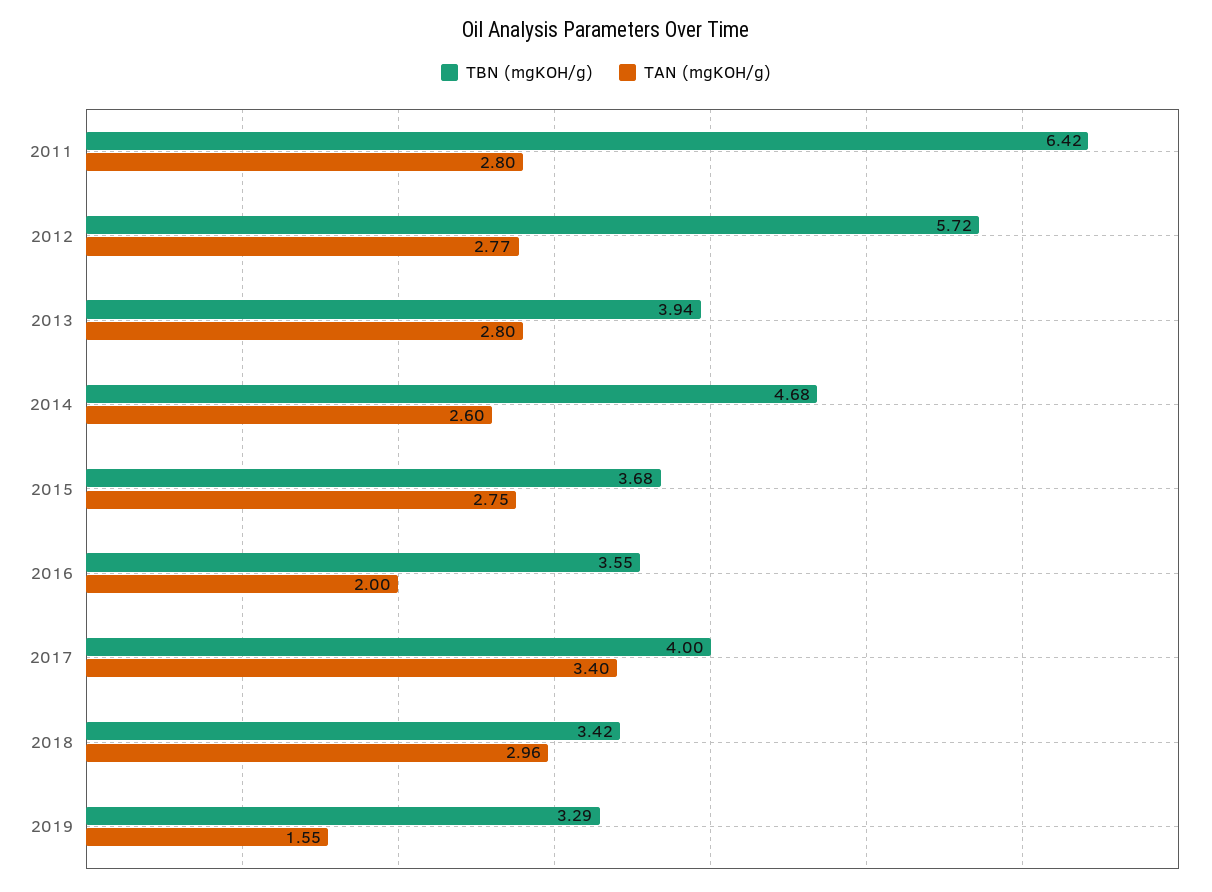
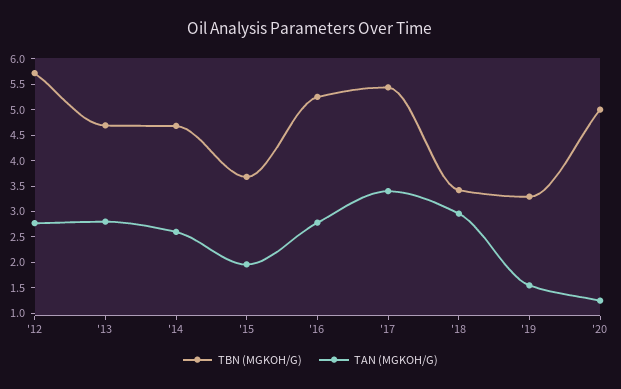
TBN (mgKOH/g), 2011: 6.42 -> none
TAN (mgKOH/g), 2011: 2.8 -> none
TBN (mgKOH/g), 2013: 3.94 -> 4.75
TAN (mgKOH/g), 2015: 2.75 -> 2
TBN (mgKOH/g), 2016: 3.55 -> 5.25
TAN (mgKOH/g), 2016: 2 -> 2.75
TBN (mgKOH/g), 2017: 4 -> 5.5
TBN (mgKOH/g), '20: none -> 5
TAN (mgKOH/g), '20: none -> 1.25

